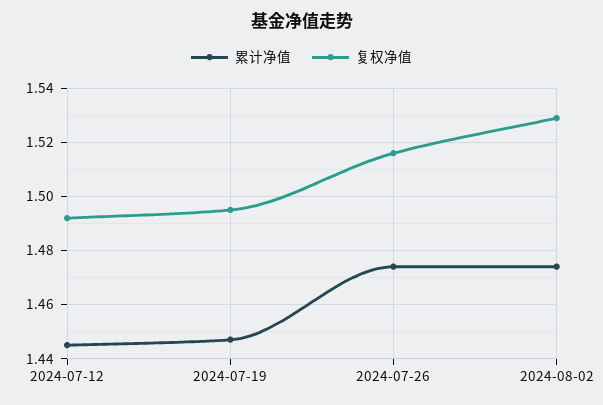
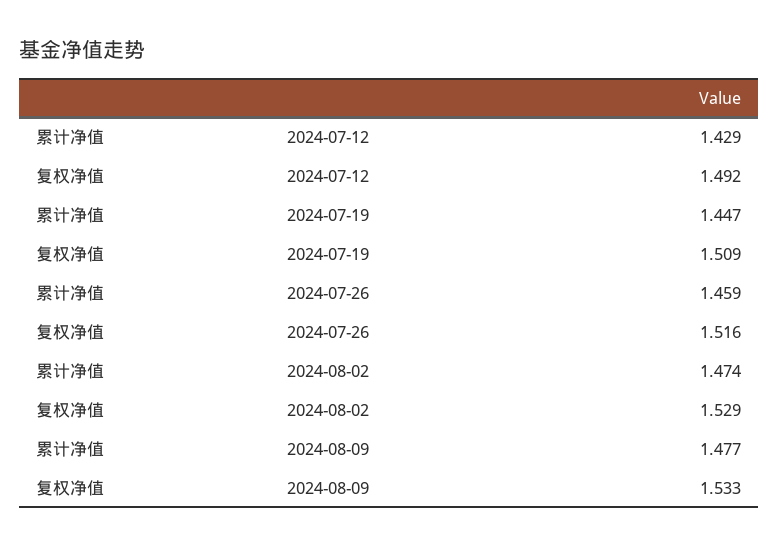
累计净值, 2024-07-12: 1.445 -> 1.429
复权净值, 2024-07-19: 1.495 -> 1.509
累计净值, 2024-07-26: 1.475 -> 1.459
累计净值, 2024-08-09: none -> 1.477
复权净值, 2024-08-09: none -> 1.533

